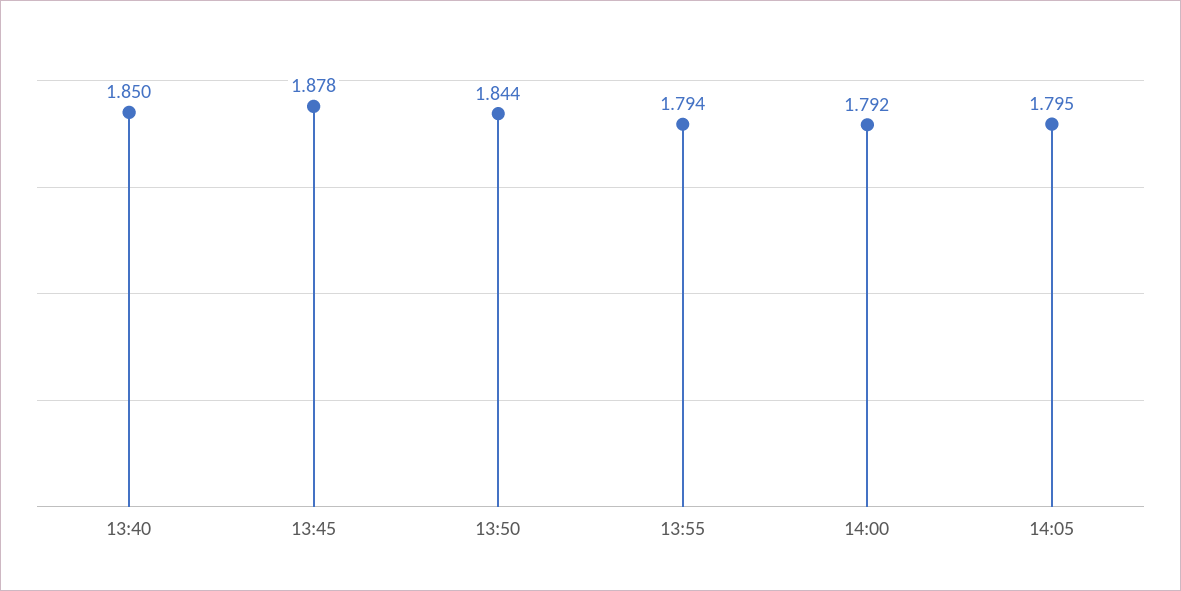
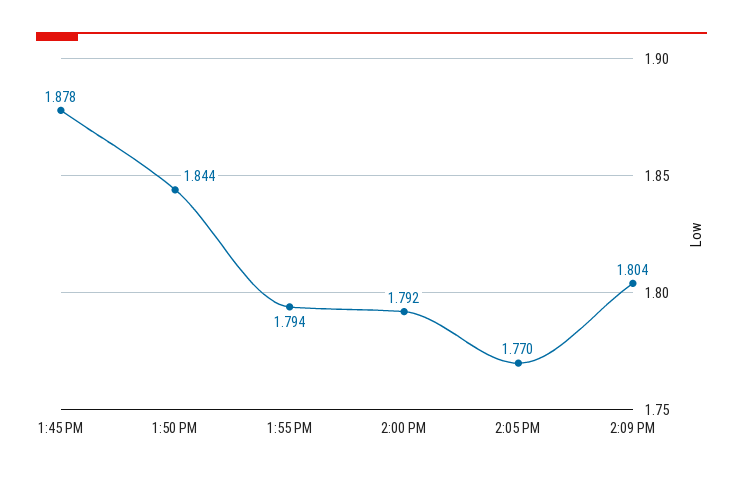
13:40: 1.85 -> none
14:05: 1.795 -> 1.77
2:09 PM: none -> 1.804

